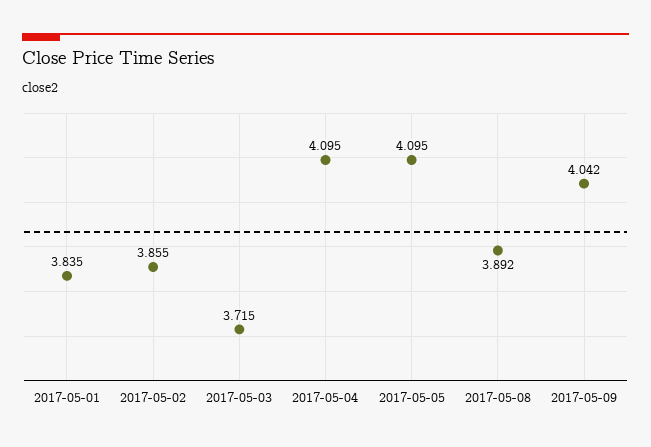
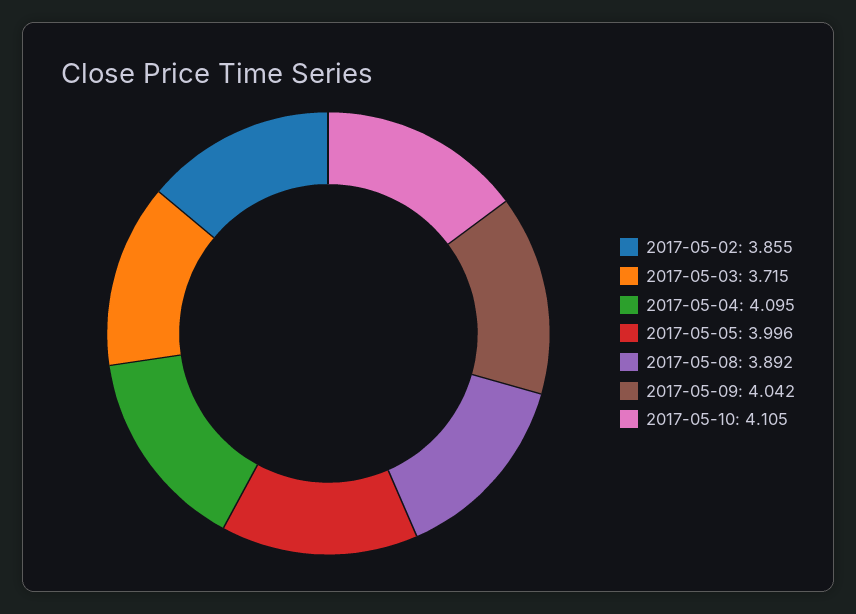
2017-05-01: 3.835 -> none
2017-05-05: 4.095 -> 3.996
2017-05-10: none -> 4.105

